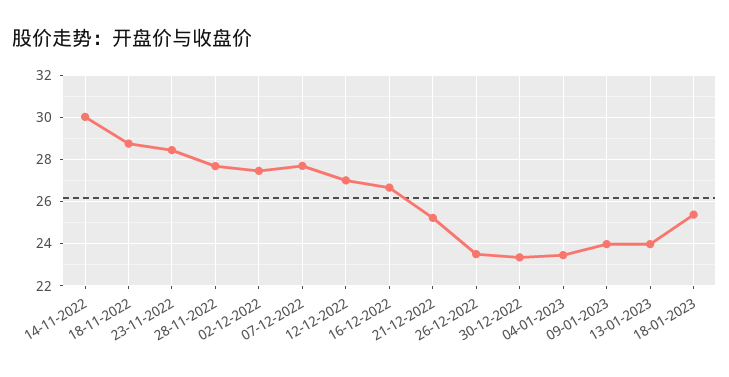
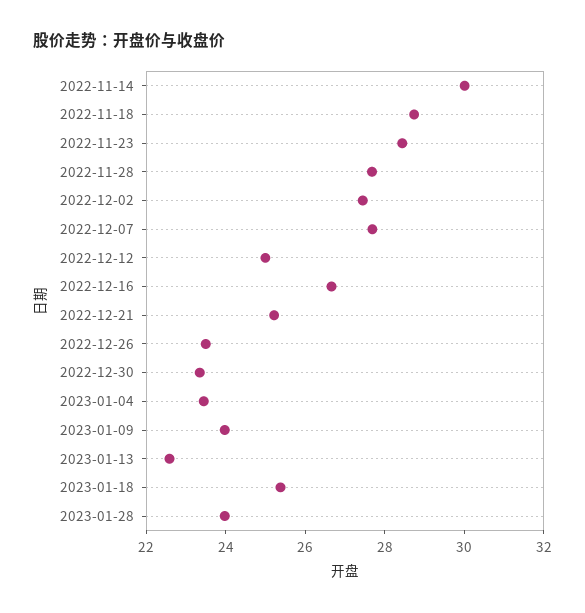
12-12-2022: 27 -> 25
13-01-2023: 24 -> 22.5
2023-01-28: none -> 24

